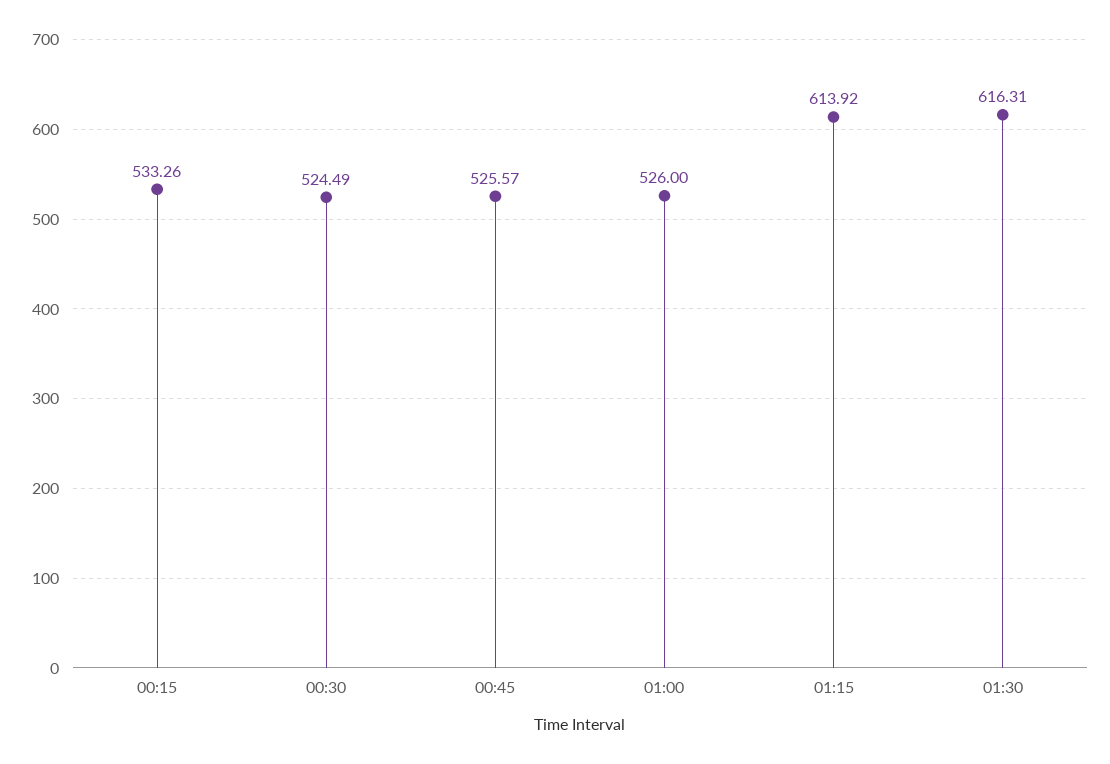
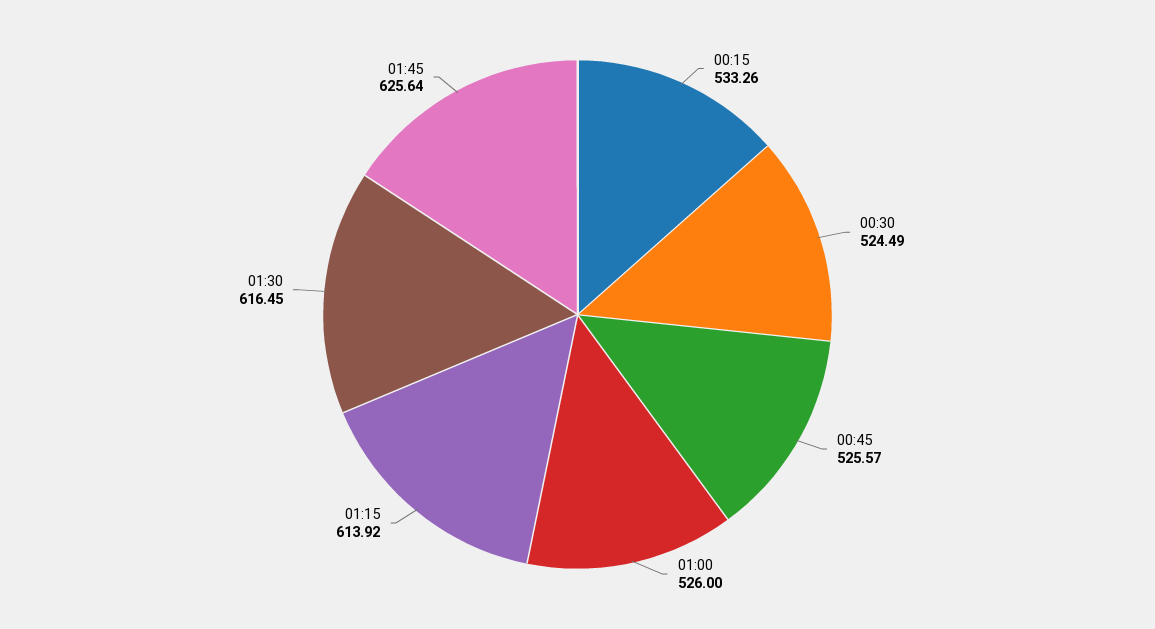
01:30: 616.31 -> 616.45
01:45: none -> 625.64

